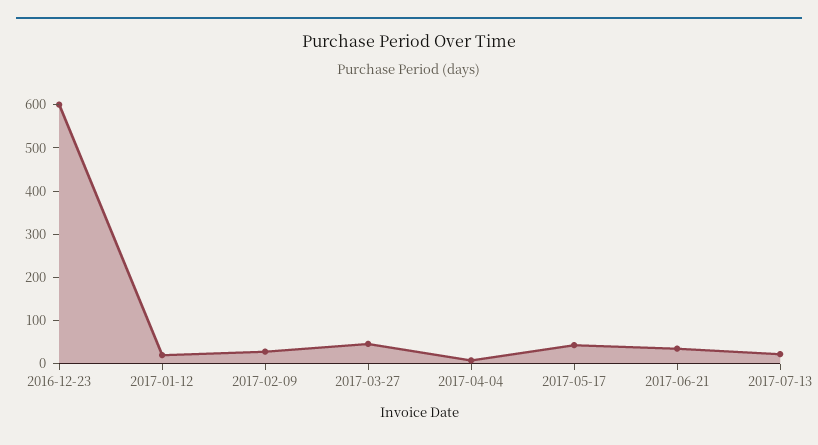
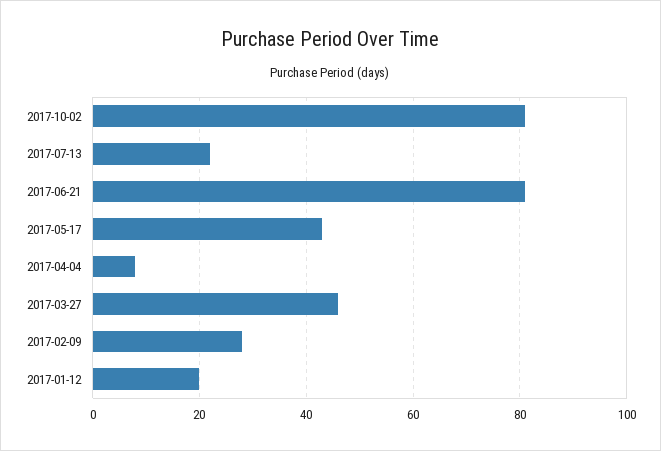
2016-12-23: 600 -> none
2017-06-21: 40 -> 80
2017-10-02: none -> 80

